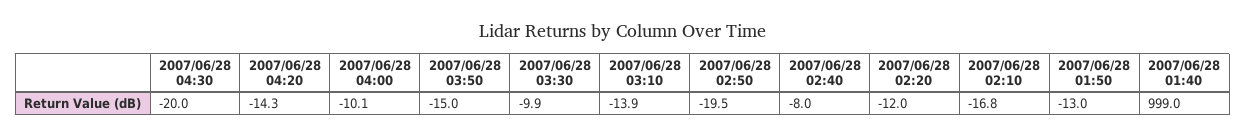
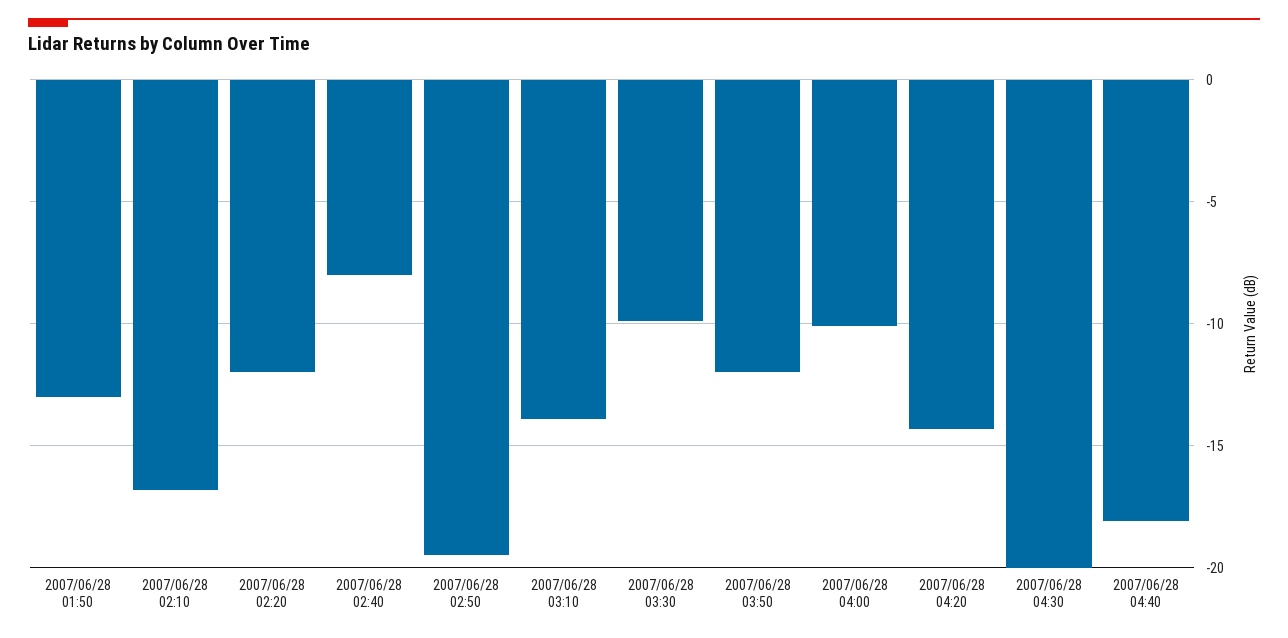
2007/06/28 03:50: -15 -> -12
2007/06/28 01:40: 999 -> none
2007/06/28 04:40: none -> -18

